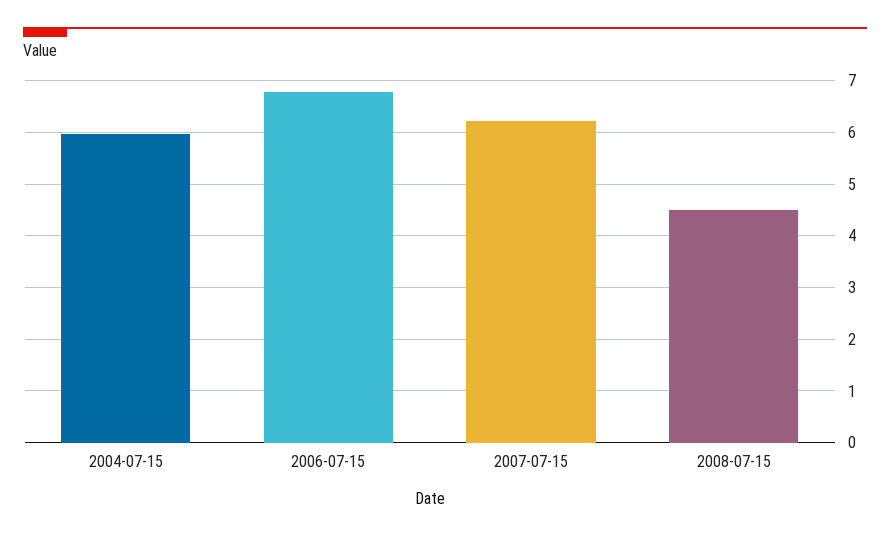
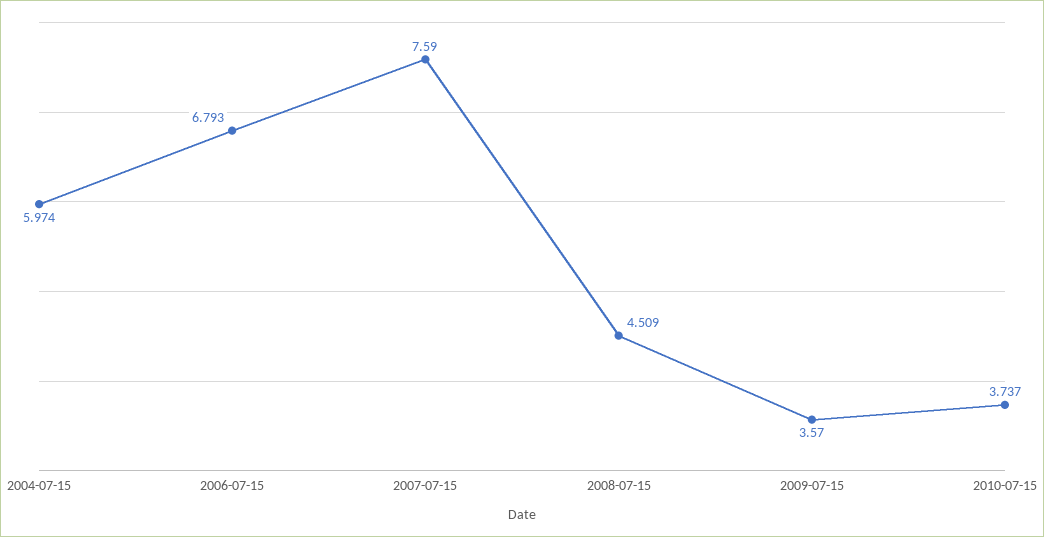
2007-07-15: 6.2 -> 7.59
2009-07-15: none -> 3.57
2010-07-15: none -> 3.737

